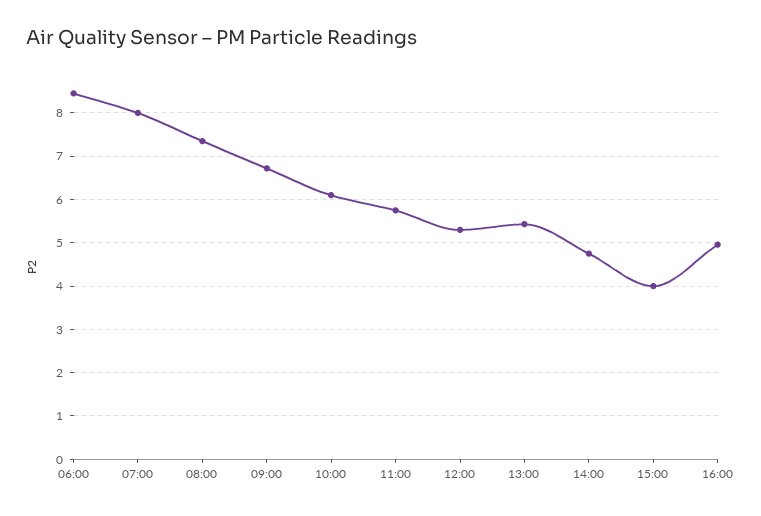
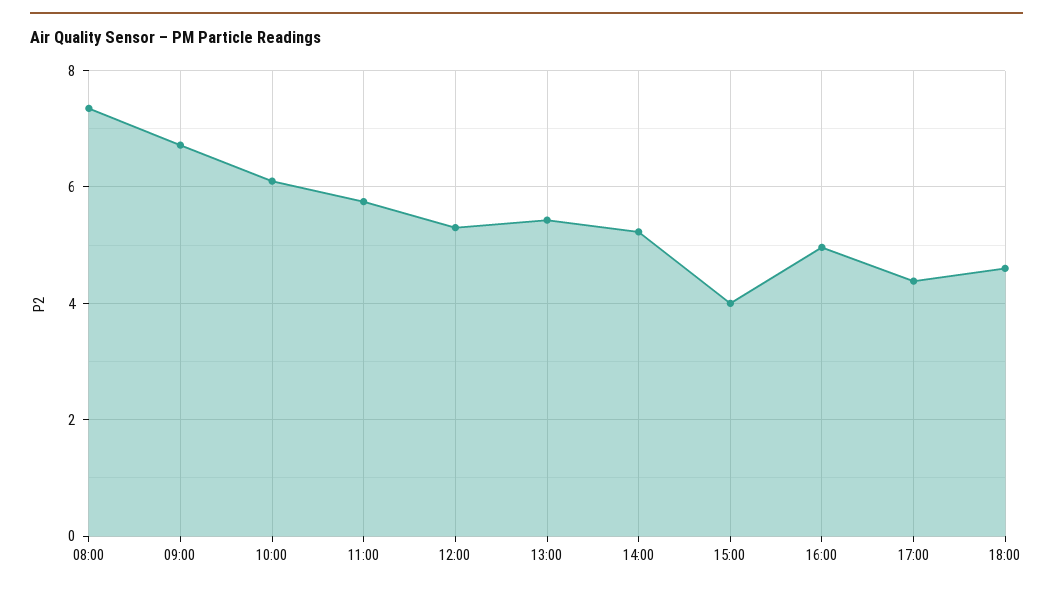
06:00: 8.4 -> none
07:00: 8 -> none
14:00: 4.8 -> 5.2
17:00: none -> 4.4
18:00: none -> 4.6

